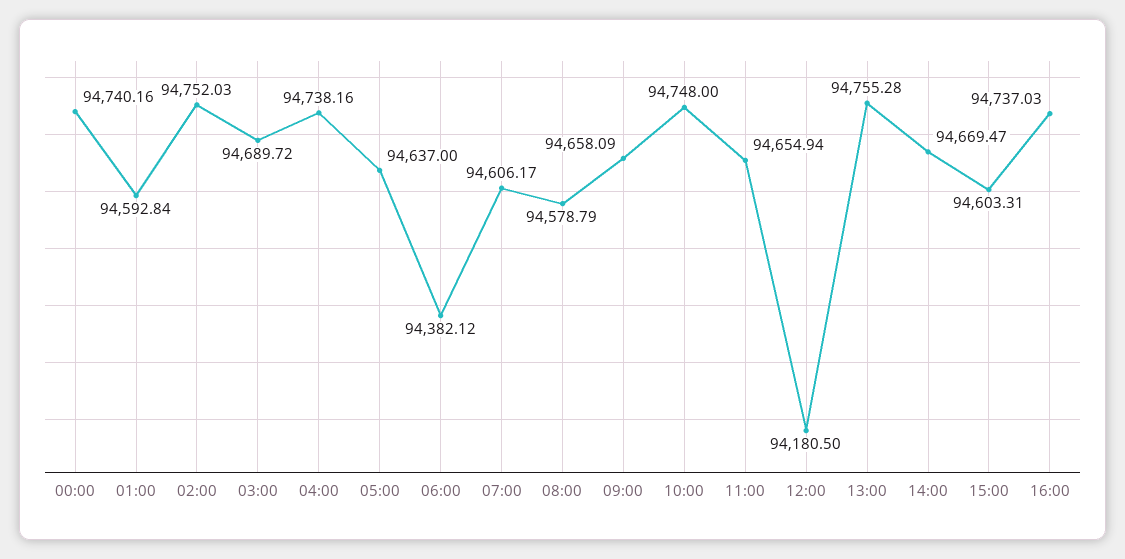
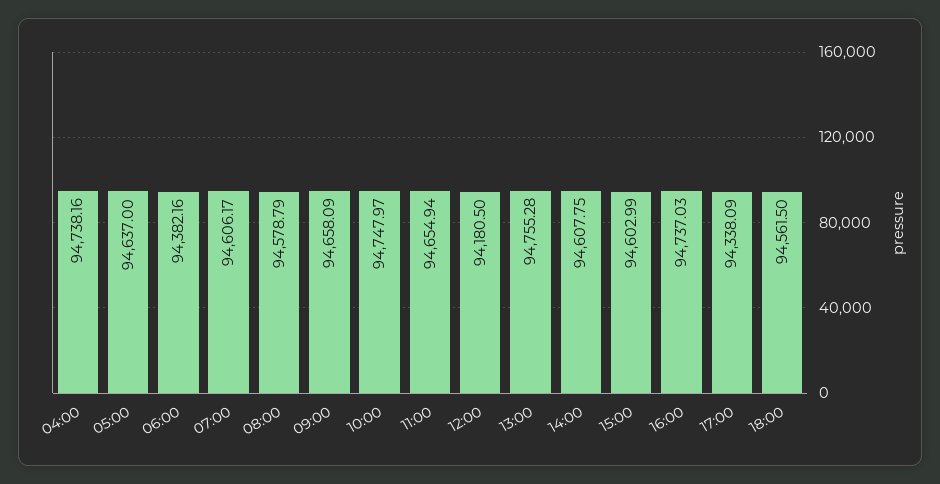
00:00: 94740.16 -> none
01:00: 94592.84 -> none
02:00: 94752.03 -> none
03:00: 94689.72 -> none
06:00: 94382.12 -> 94382.16
10:00: 94748 -> 94747.97
14:00: 94669.47 -> 94607.75
15:00: 94603.31 -> 94602.99
17:00: none -> 94338.09
18:00: none -> 94561.5

